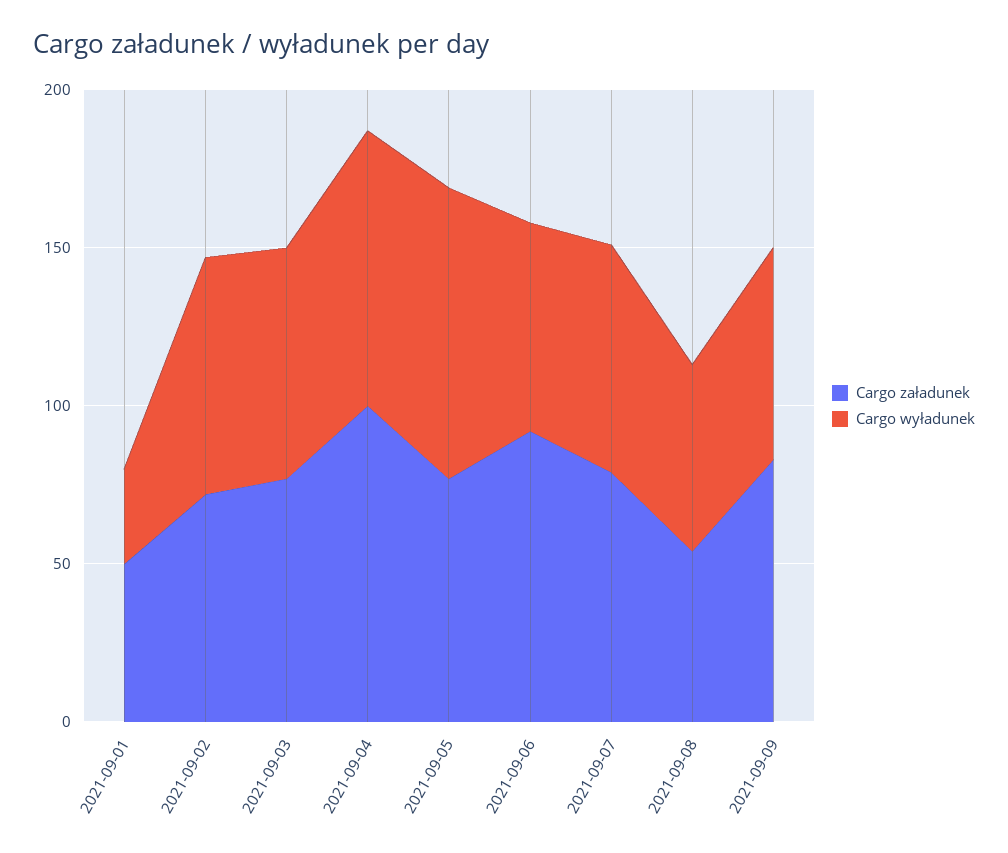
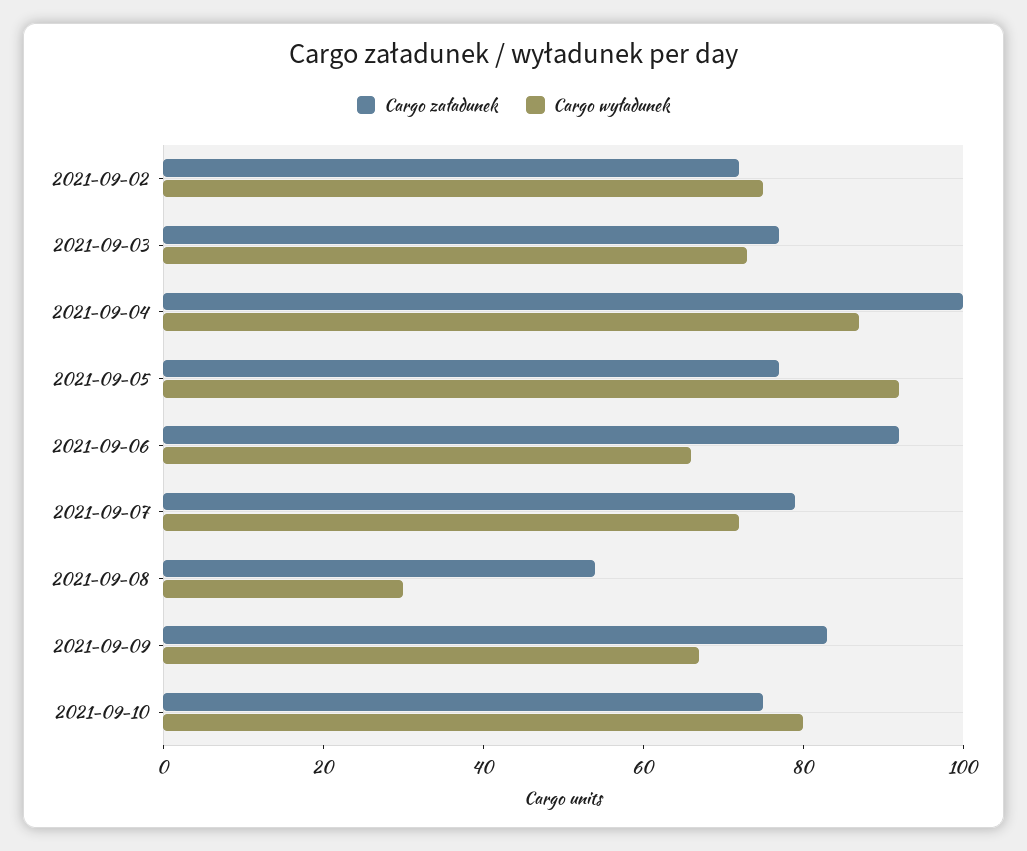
Cargo załadunek, 2021-09-01: 50 -> none
Cargo wyładunek, 2021-09-01: 30 -> none
Cargo wyładunek, 2021-09-08: 60 -> 30
Cargo załadunek, 2021-09-10: none -> 75
Cargo wyładunek, 2021-09-10: none -> 80

